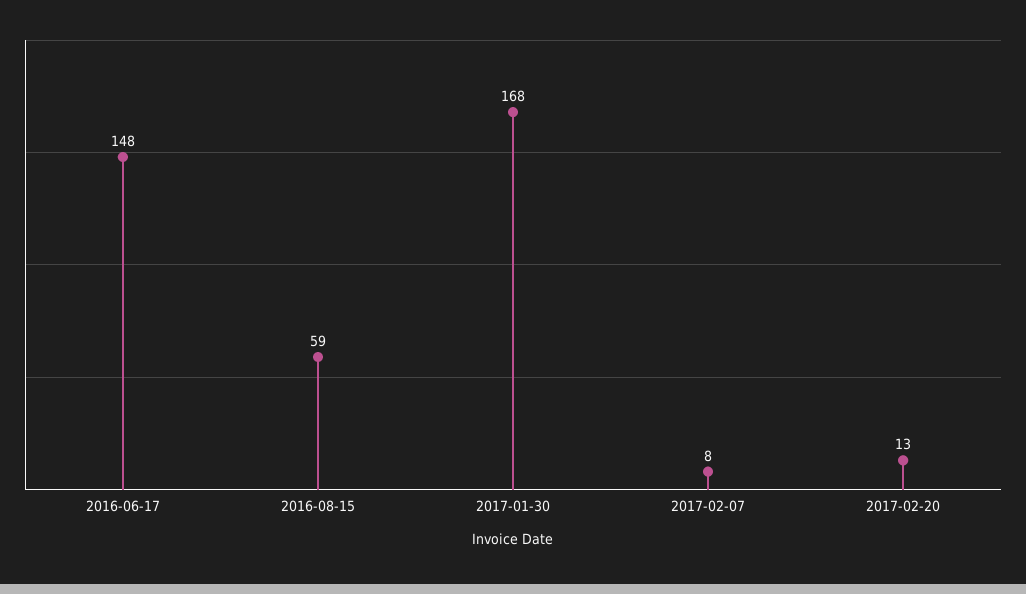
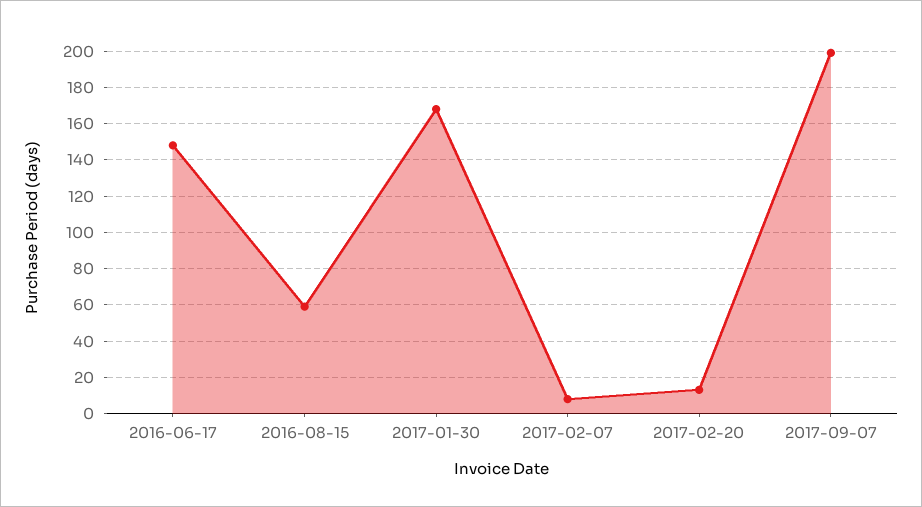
2017-09-07: none -> 200

